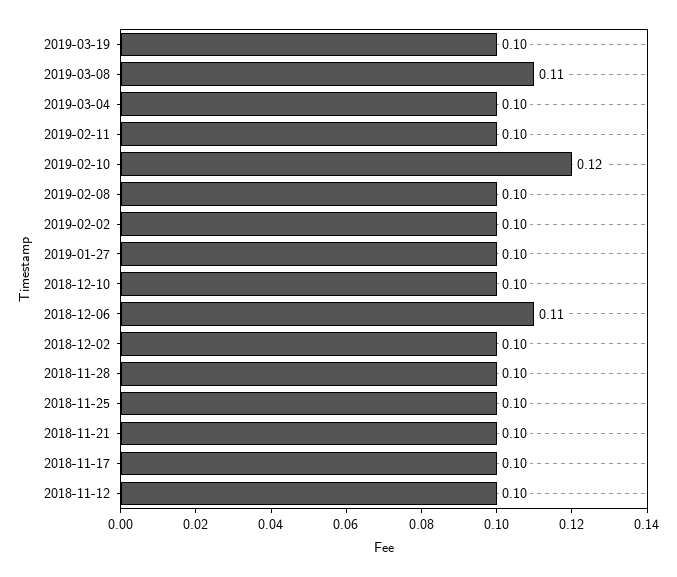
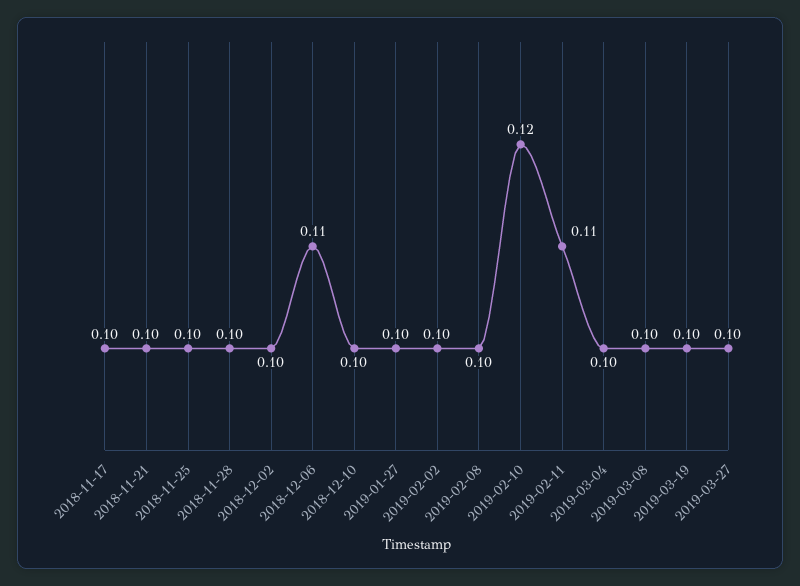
2019-03-08: 0.11 -> 0.1
2019-02-11: 0.1 -> 0.11
2018-11-12: 0.1 -> none
2019-03-27: none -> 0.1

